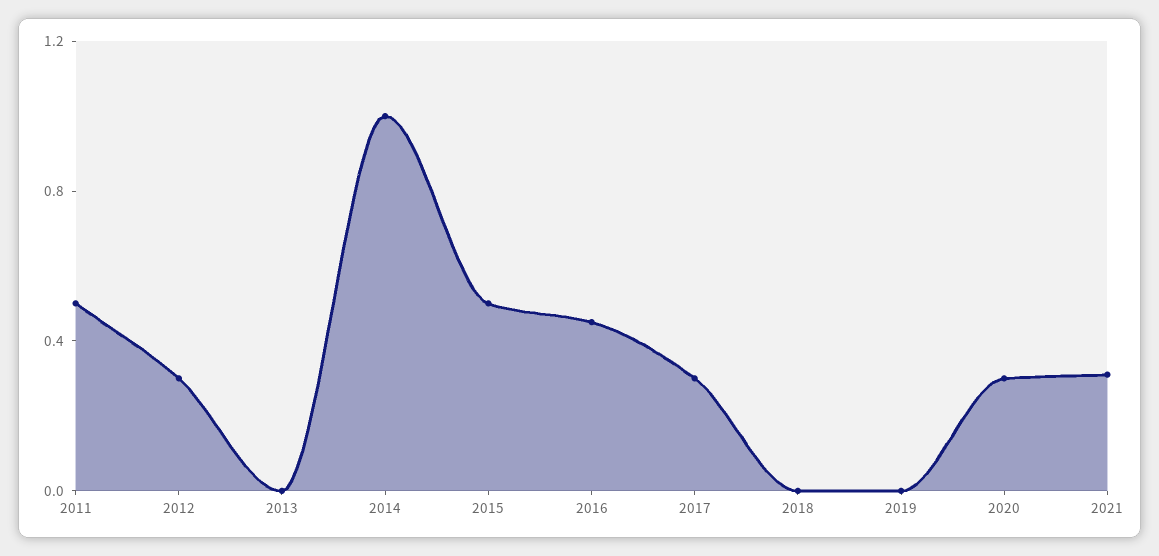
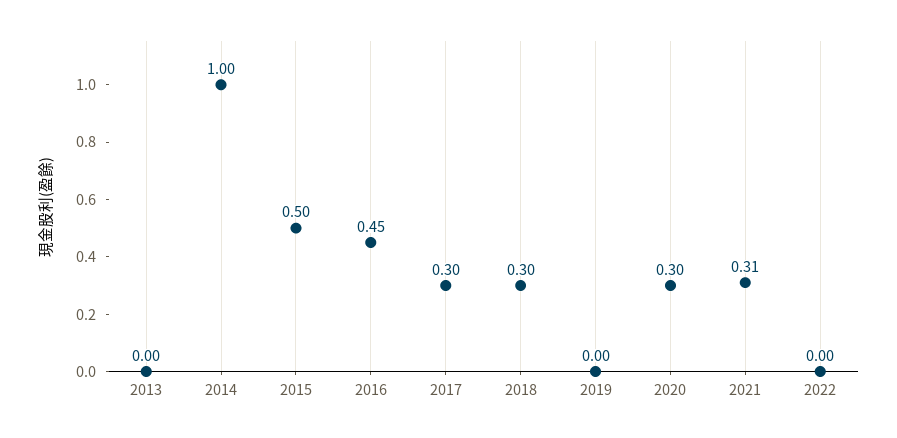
2011: 0.5 -> none
2012: 0.3 -> none
2018: 0 -> 0.3
2022: none -> 0

